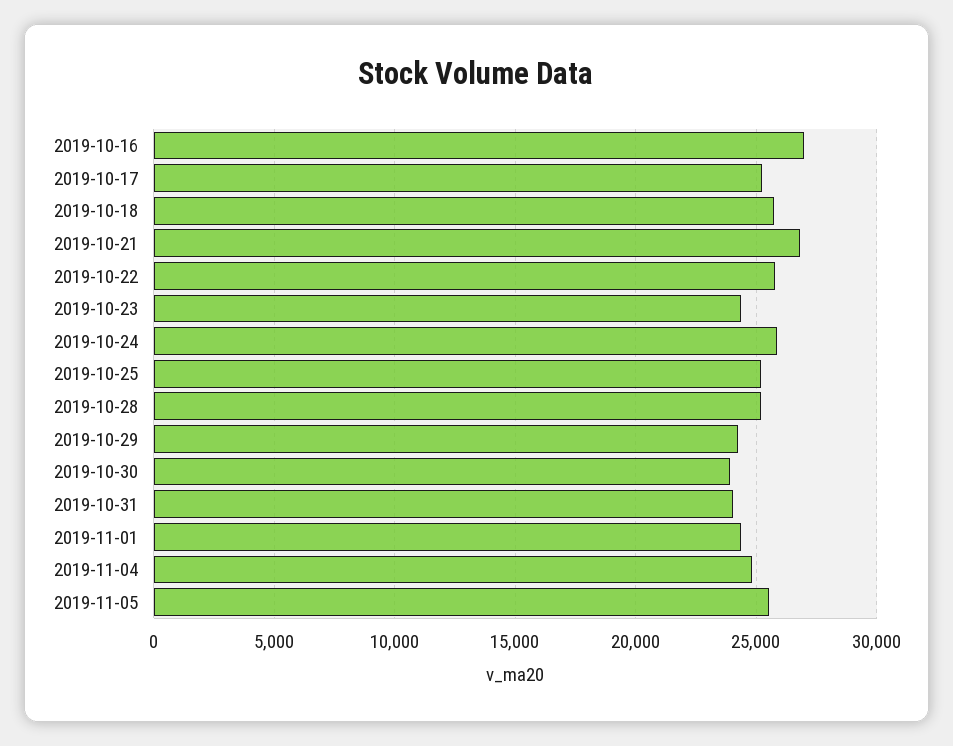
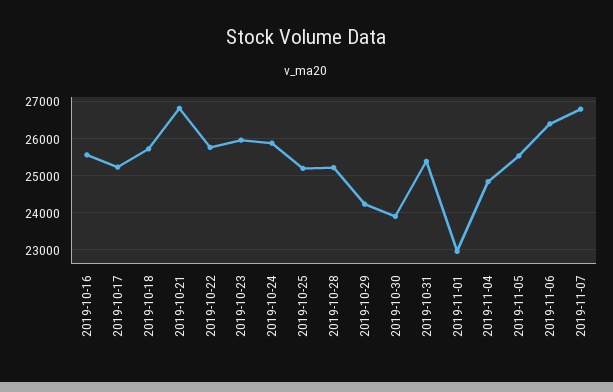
2019-10-16: 27000 -> 25600
2019-10-23: 24500 -> 26000
2019-10-31: 24000 -> 25400
2019-11-01: 24500 -> 23000
2019-11-06: none -> 26400
2019-11-07: none -> 26800

